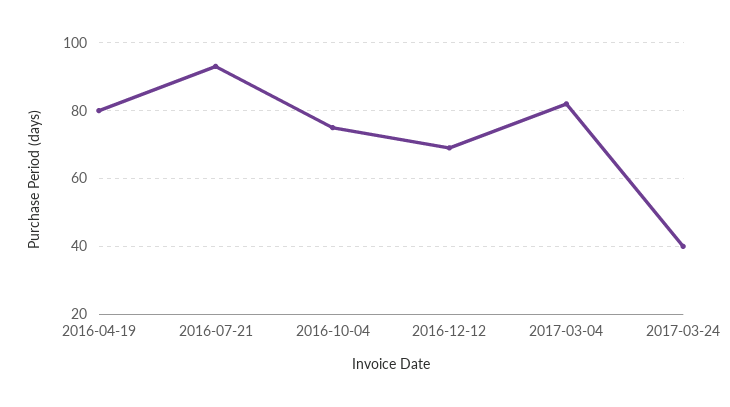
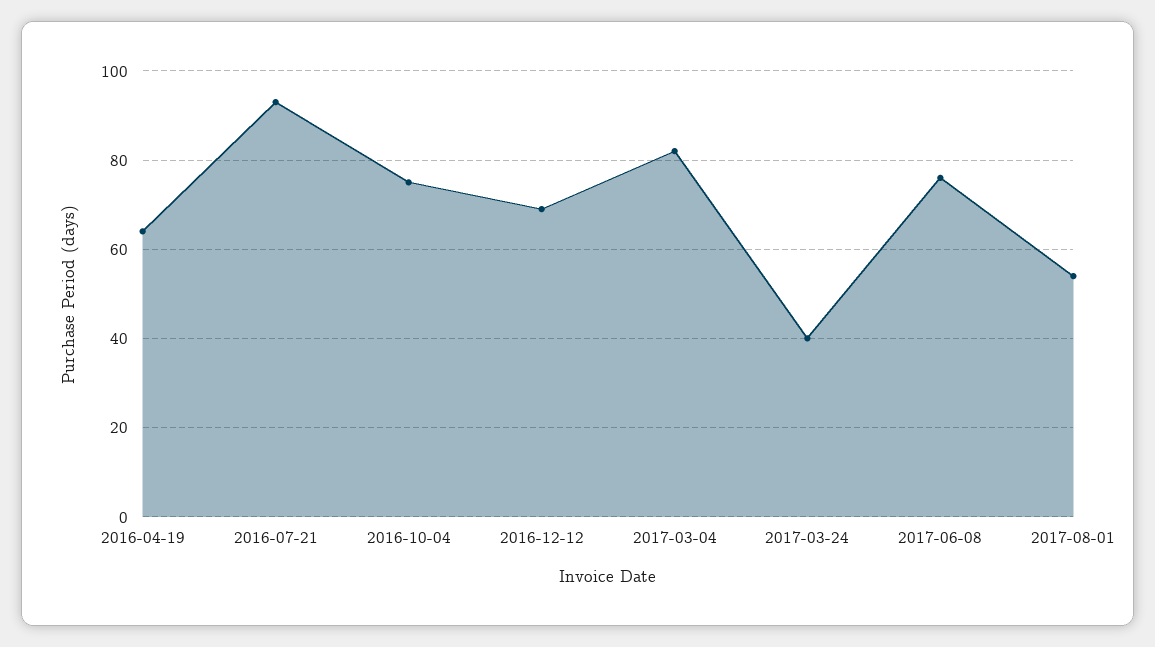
2016-04-19: 80 -> 65
2017-06-08: none -> 75
2017-08-01: none -> 55

